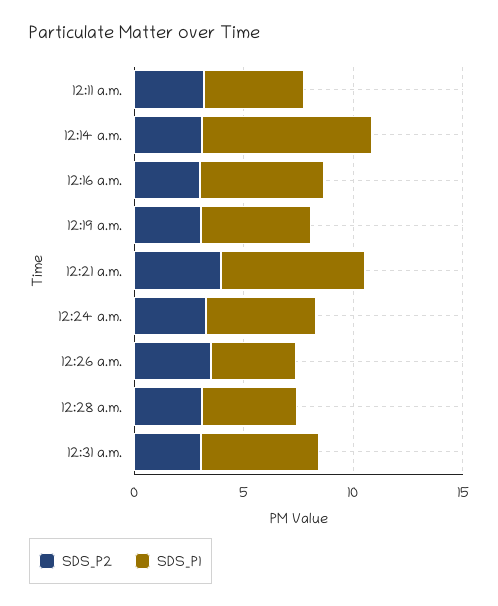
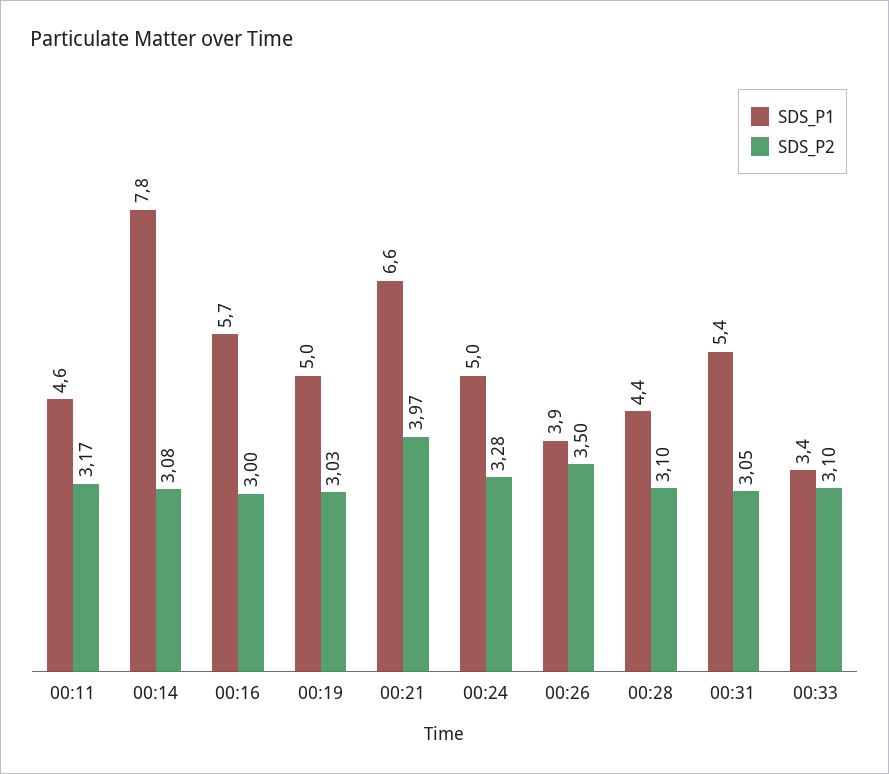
SDS_P1, 00:33: none -> 3.4
SDS_P2, 00:33: none -> 3.1

